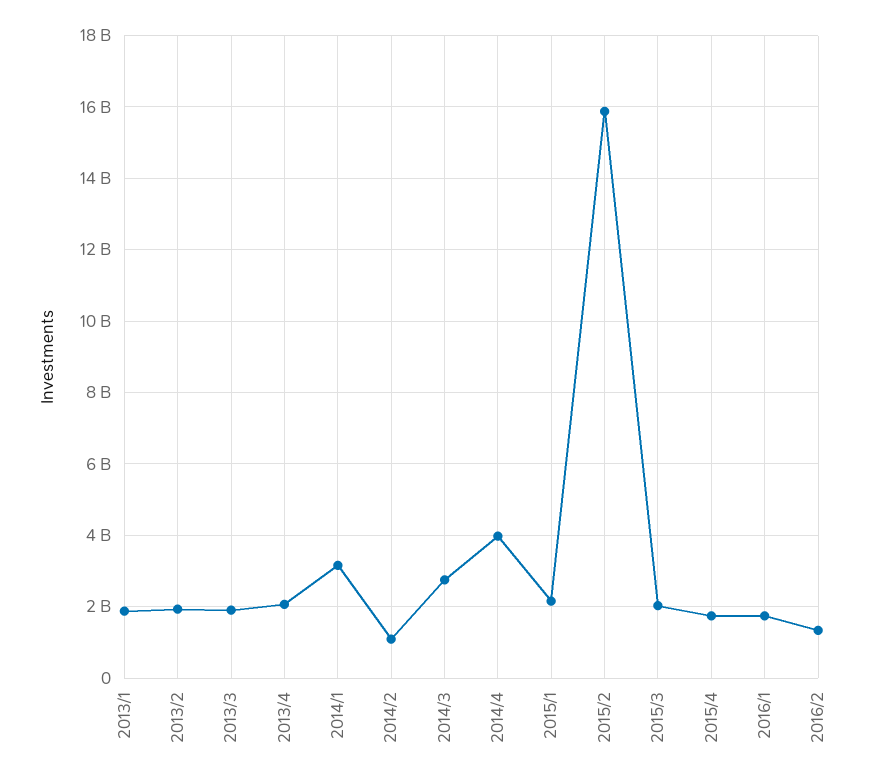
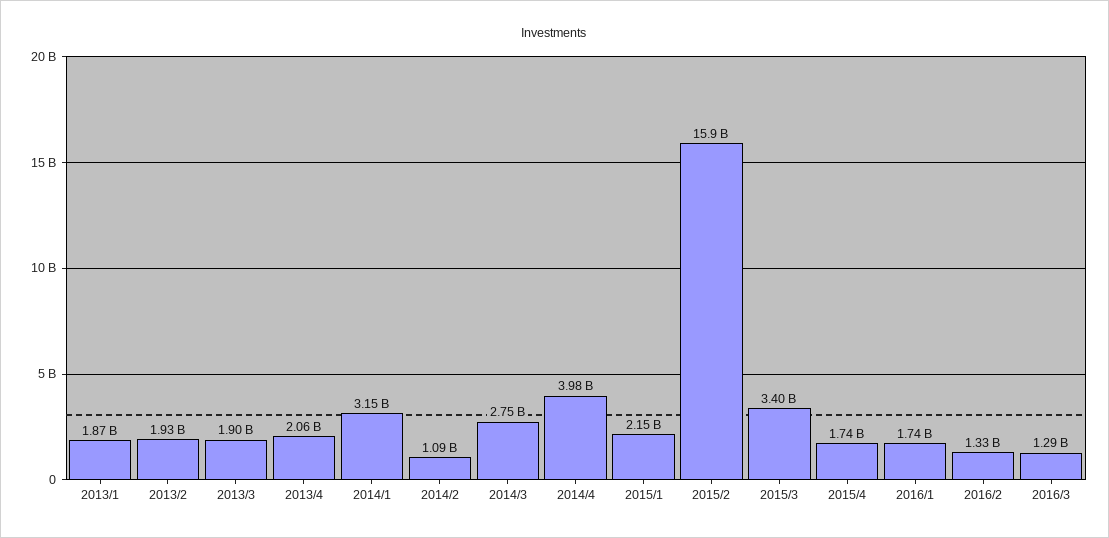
2015/3: 2000000000 -> 3400000000
2016/3: none -> 1290000000

